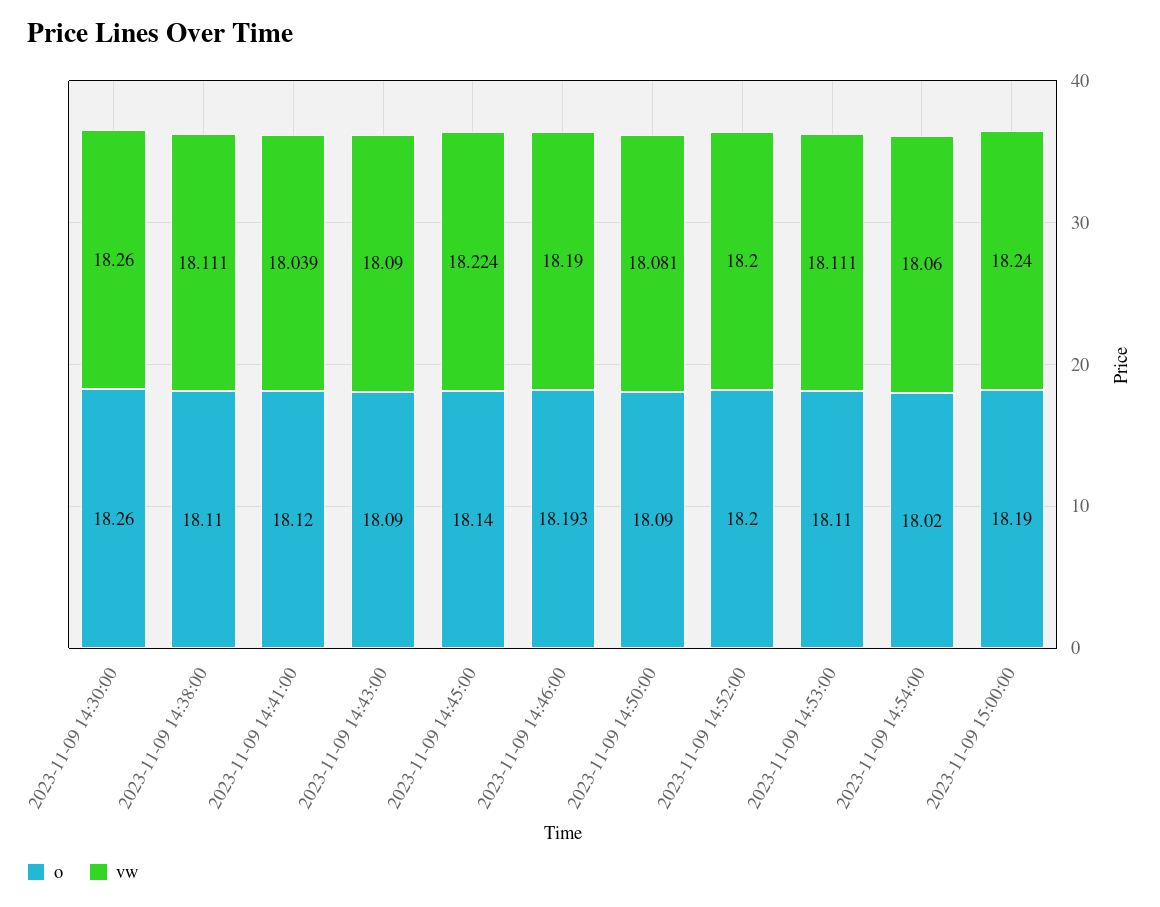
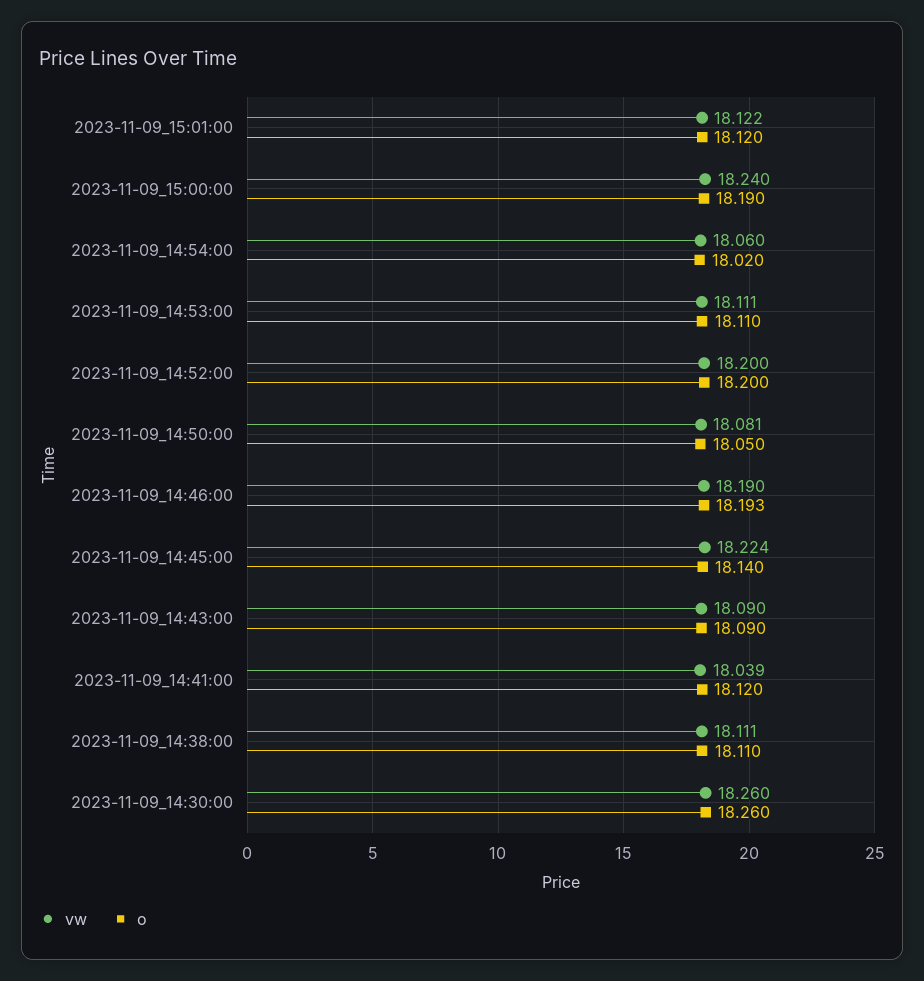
o, 2023-11-09 14:50:00: 18.09 -> 18.05
vw, 2023-11-09_15:01:00: none -> 18.122
o, 2023-11-09_15:01:00: none -> 18.12

